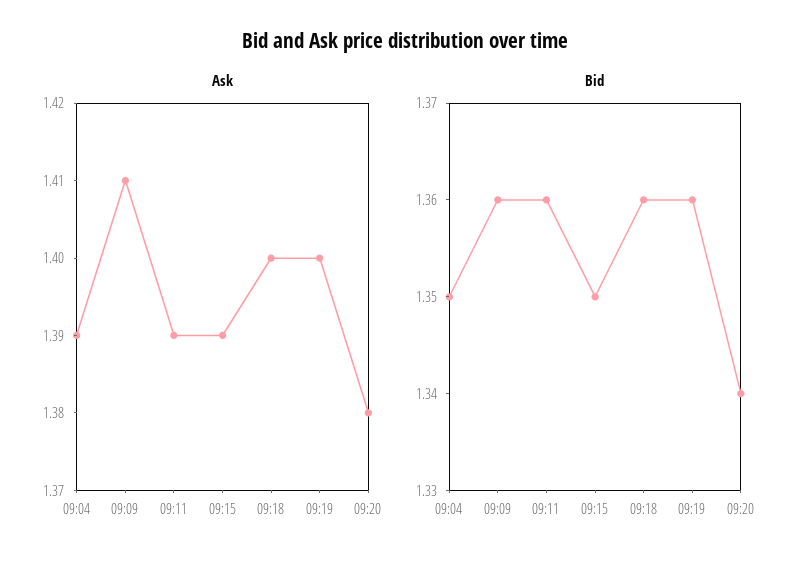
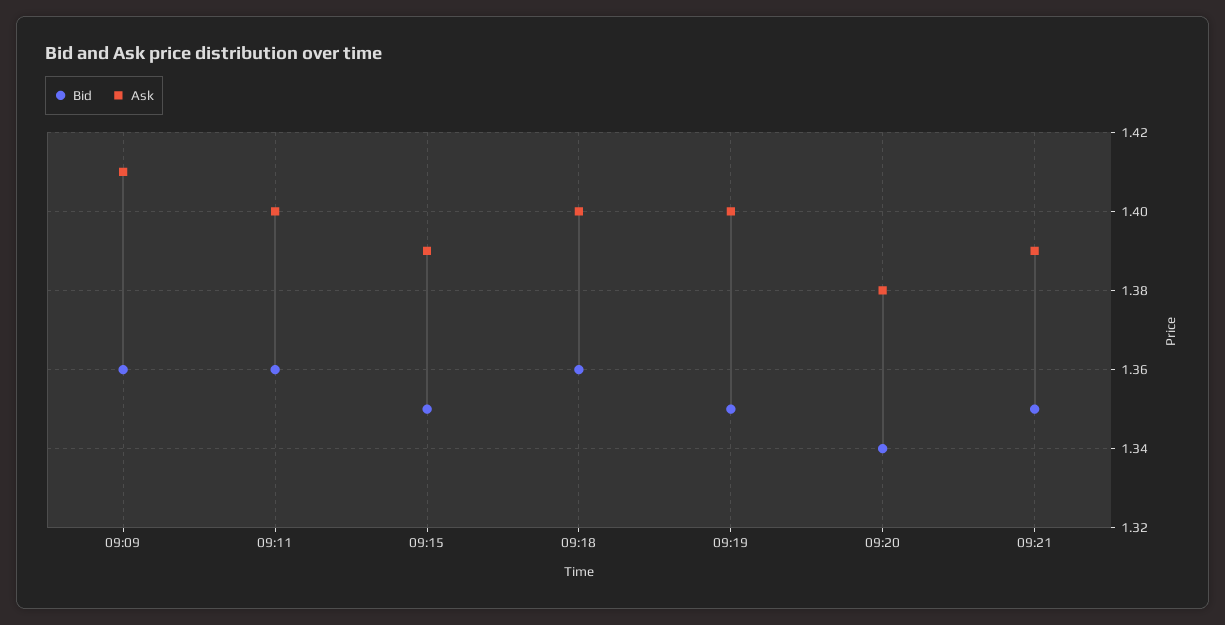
Ask, 09:04: 1.39 -> none
Ask, 09:11: 1.39 -> 1.4
Bid, 09:04: 1.35 -> none
Bid, 09:19: 1.36 -> 1.35
Bid, 09:21: none -> 1.35
Ask, 09:21: none -> 1.39

